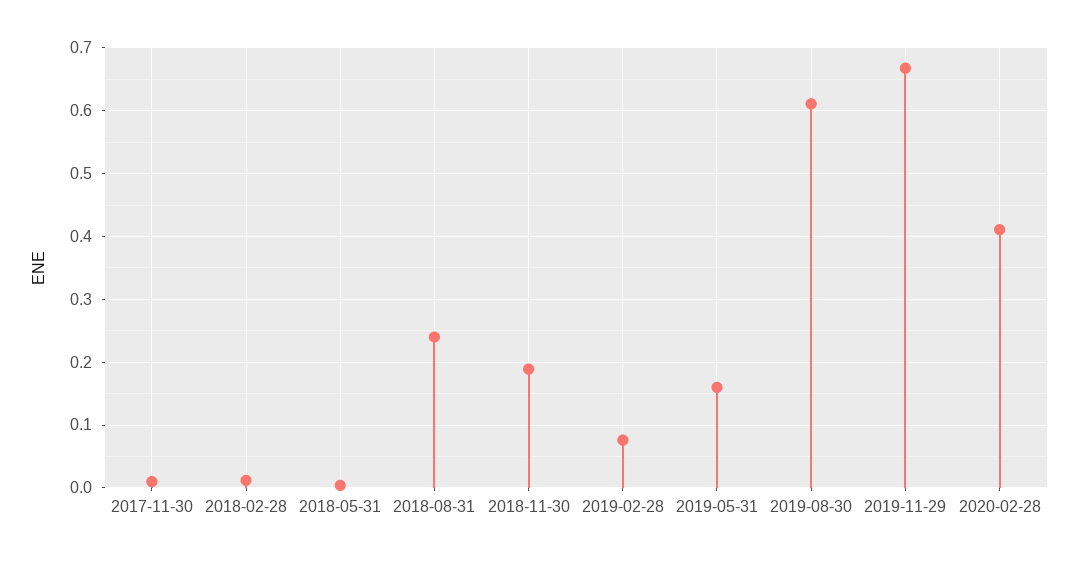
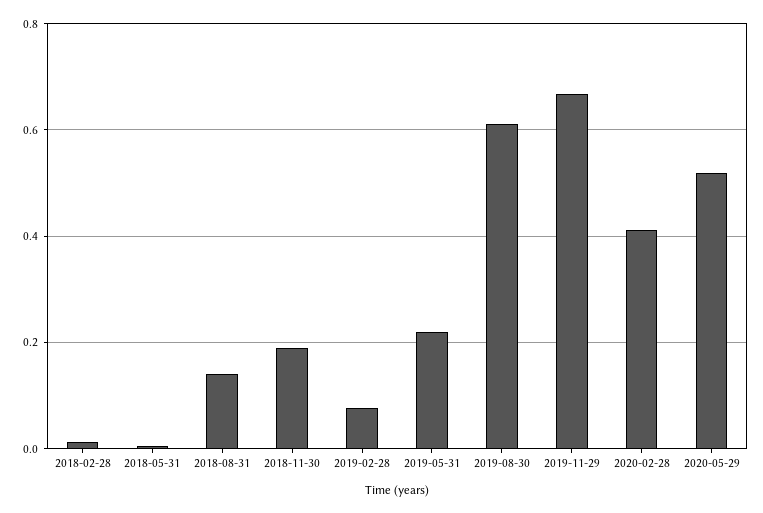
2017-11-30: 0.01 -> none
2018-08-31: 0.24 -> 0.14
2019-05-31: 0.16 -> 0.22
2020-05-29: none -> 0.52

